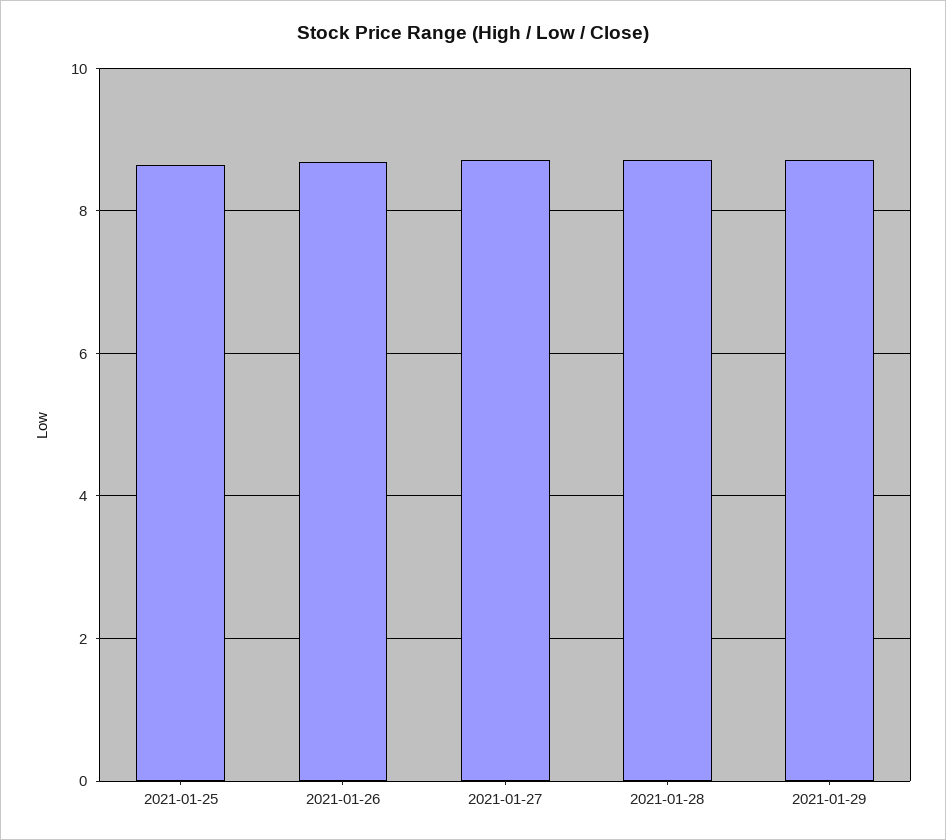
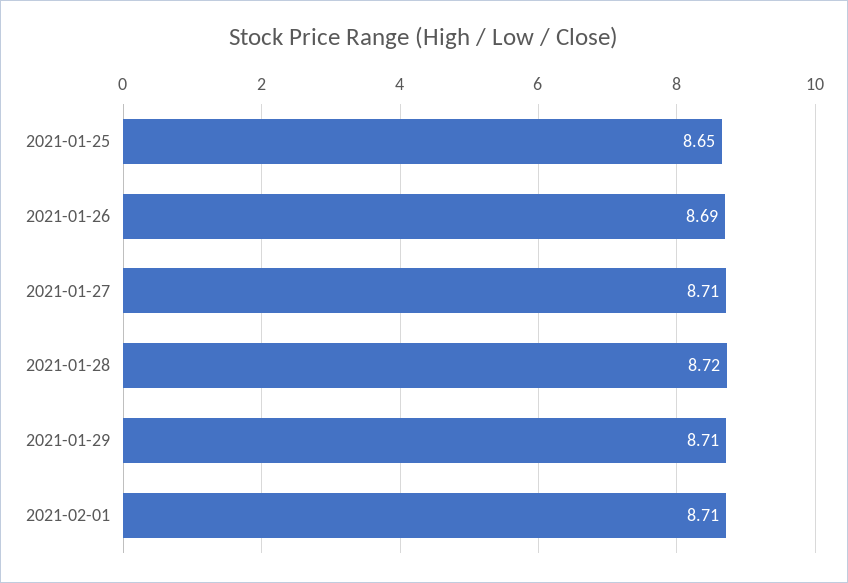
2021-02-01: none -> 8.71

